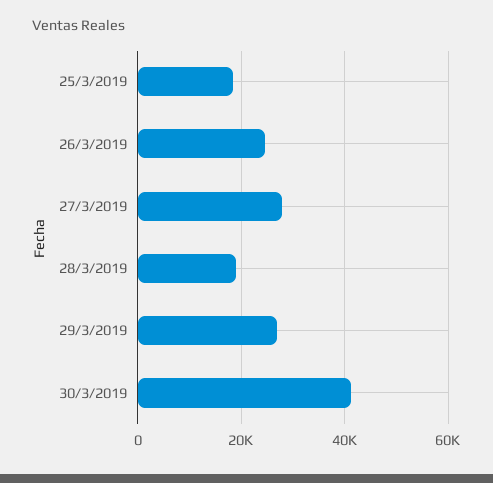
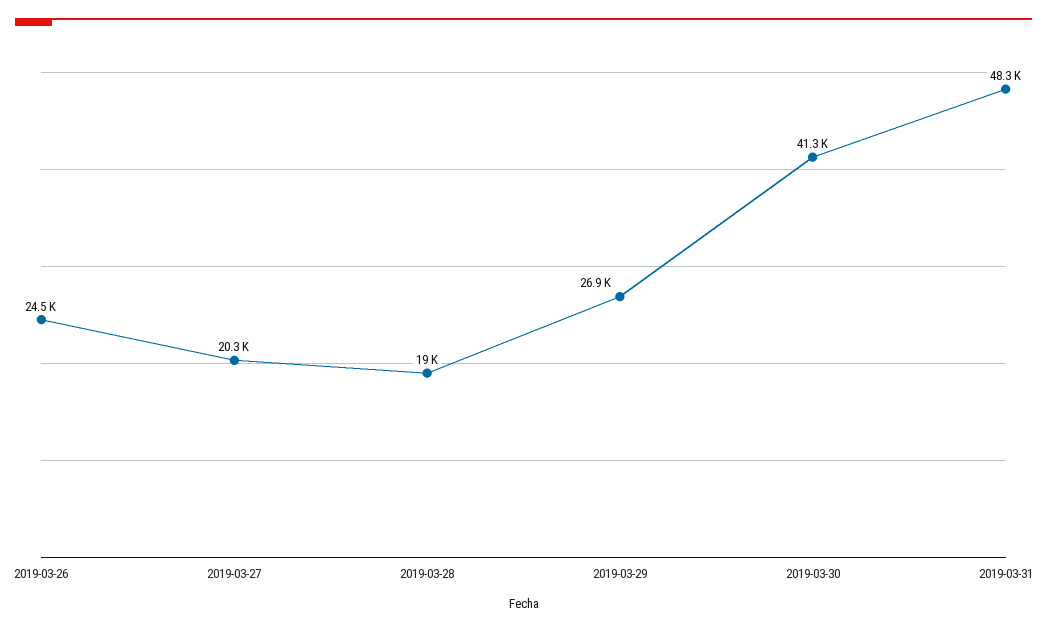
25/3/2019: 18000 -> none
27/3/2019: 28000 -> 20300
2019-03-31: none -> 48300

